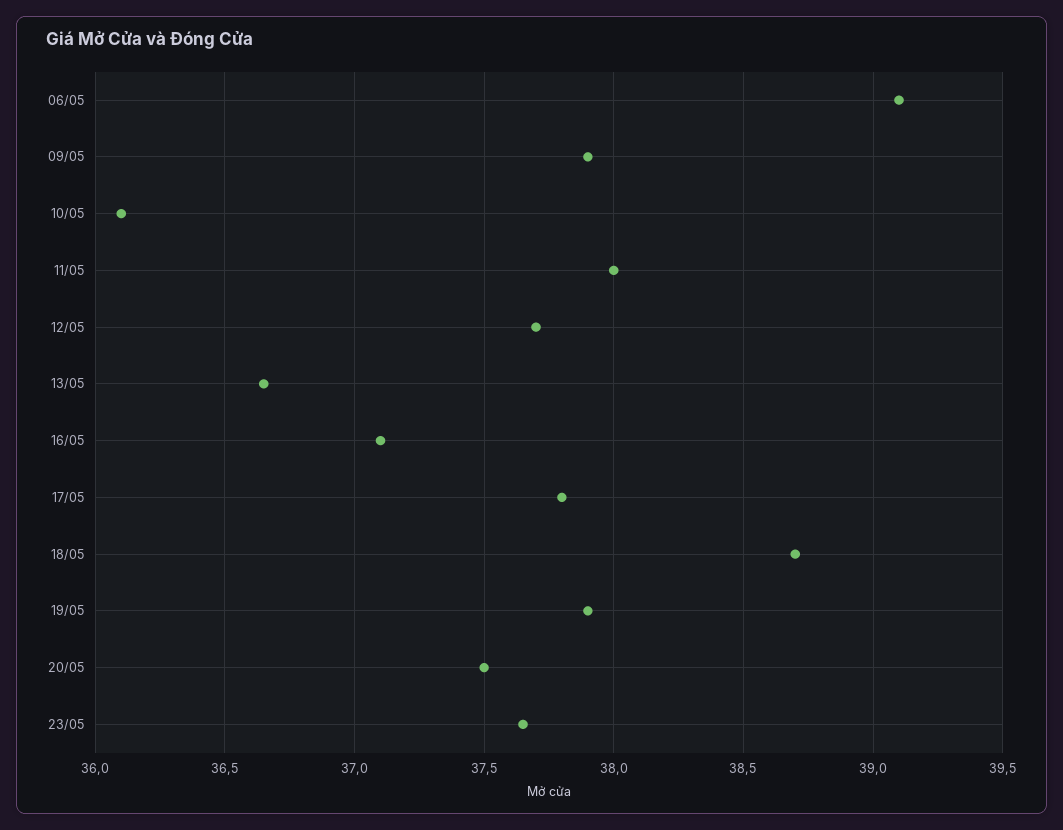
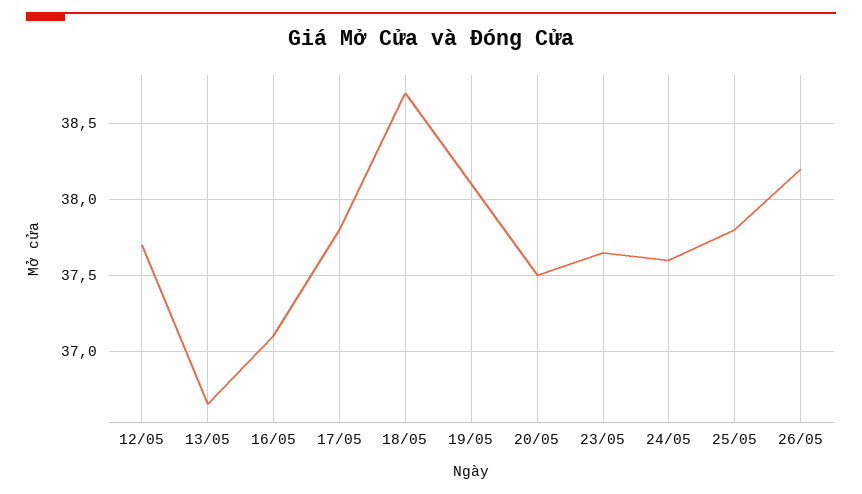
06/05: 39.1 -> none
09/05: 37.9 -> none
10/05: 36.1 -> none
11/05: 38 -> none
19/05: 37.9 -> 38.1
24/05: none -> 37.6
25/05: none -> 37.8
26/05: none -> 38.2

